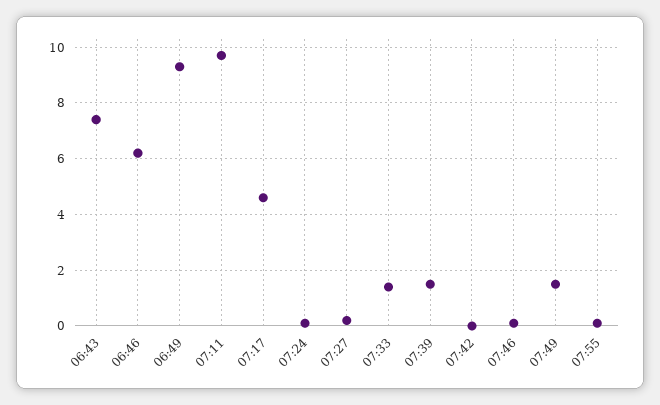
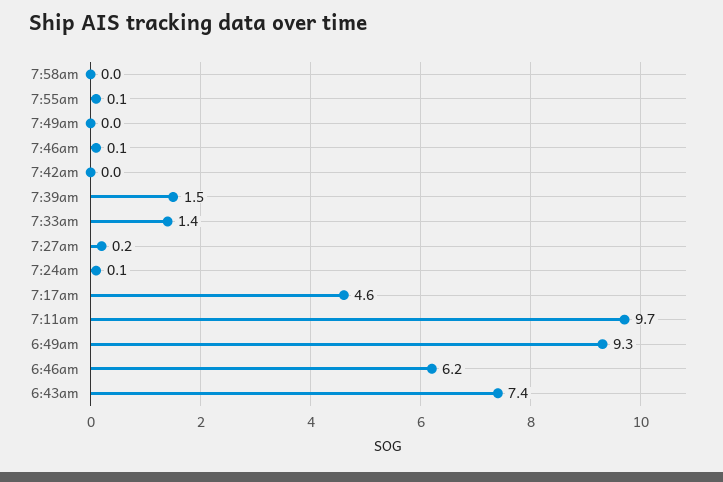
07:49: 1.5 -> 0
7:58am: none -> 0

